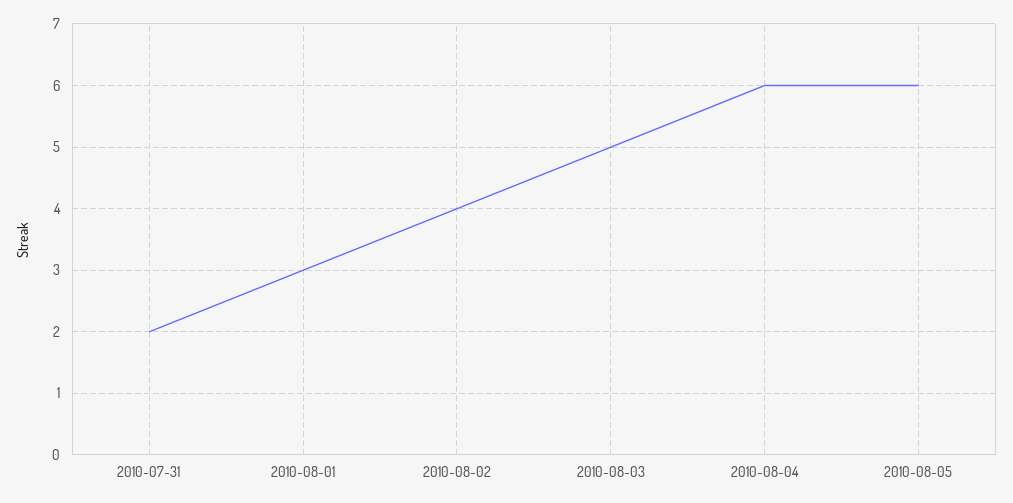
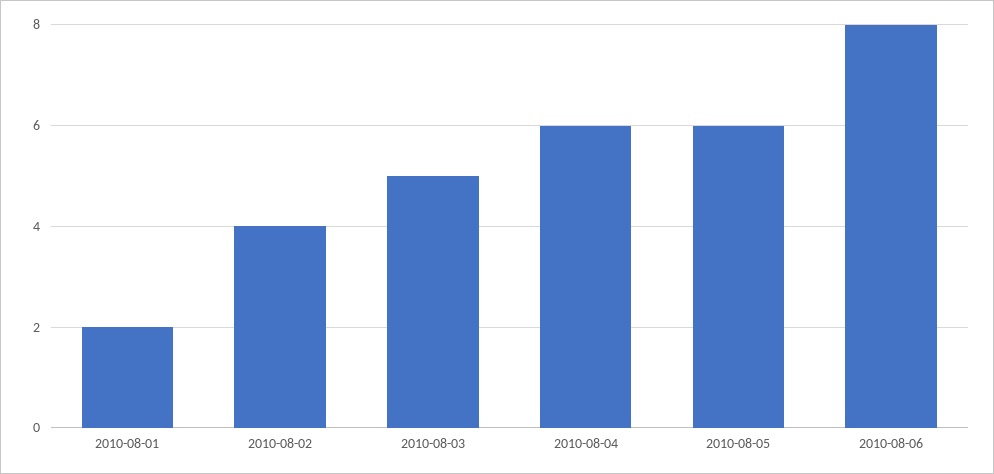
2010-07-31: 2 -> none
2010-08-01: 3 -> 2
2010-08-06: none -> 8

